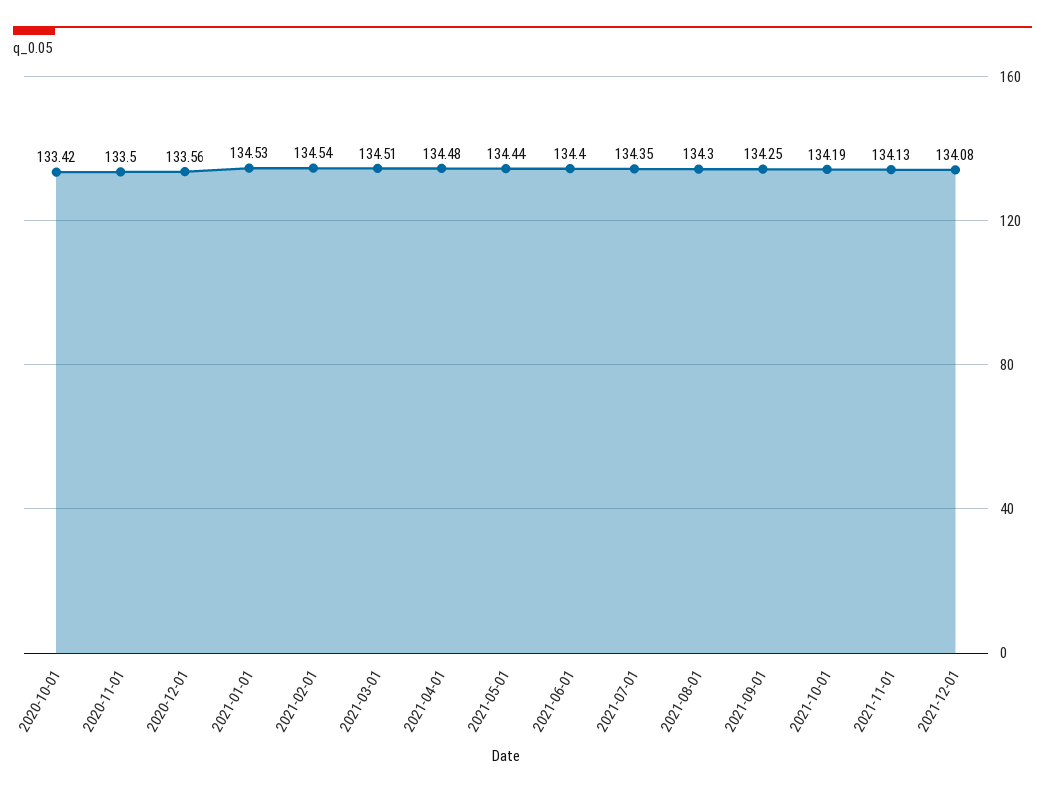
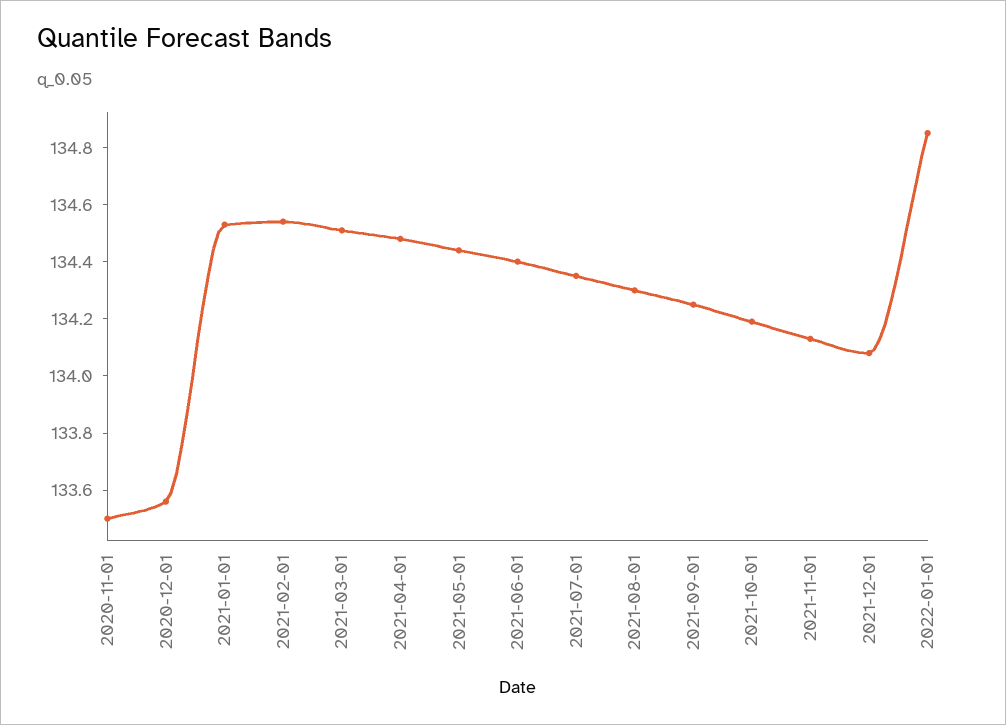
2020-10-01: 133.42 -> none
2022-01-01: none -> 134.85

